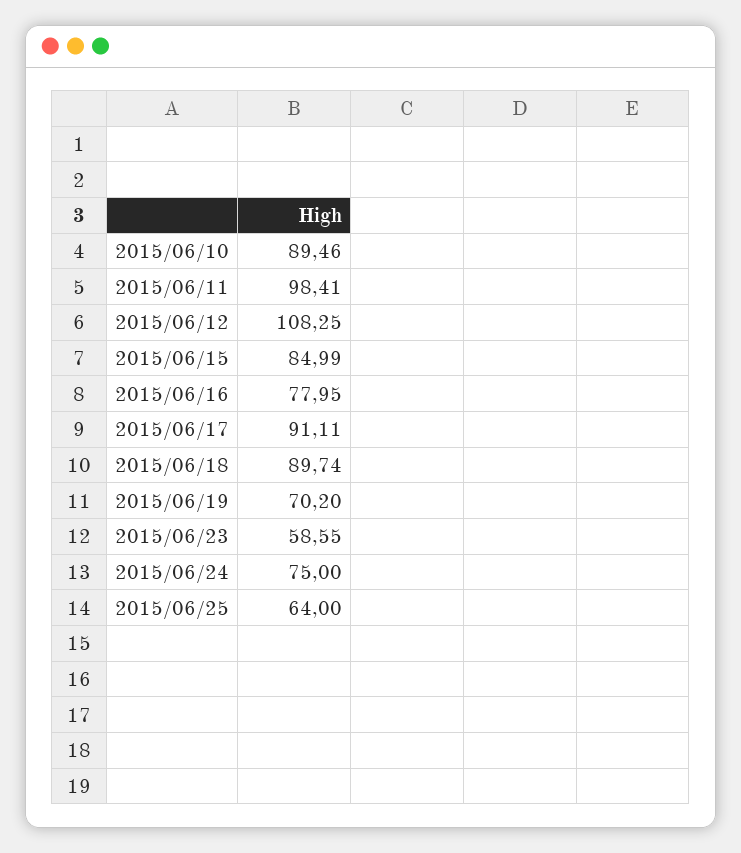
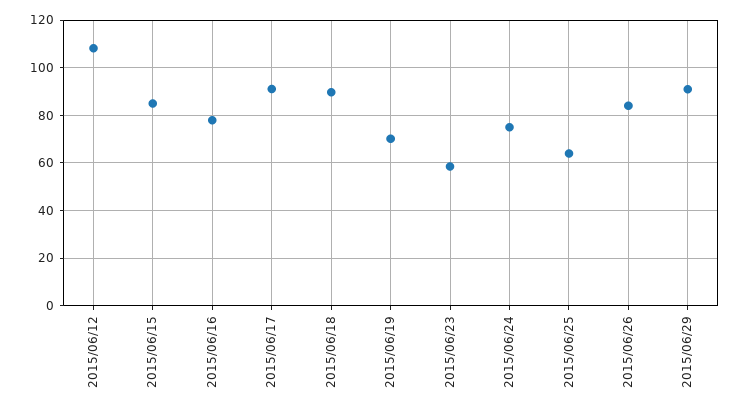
2015/06/10: 89.46 -> none
2015/06/11: 98.41 -> none
2015/06/26: none -> 85
2015/06/29: none -> 90

